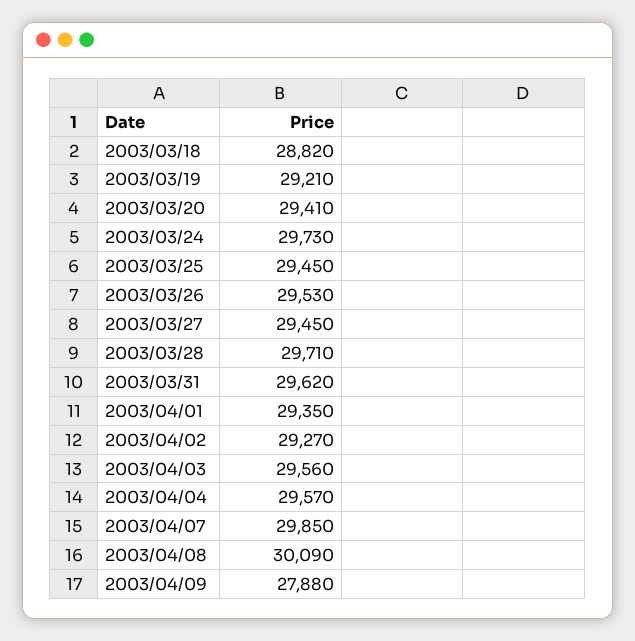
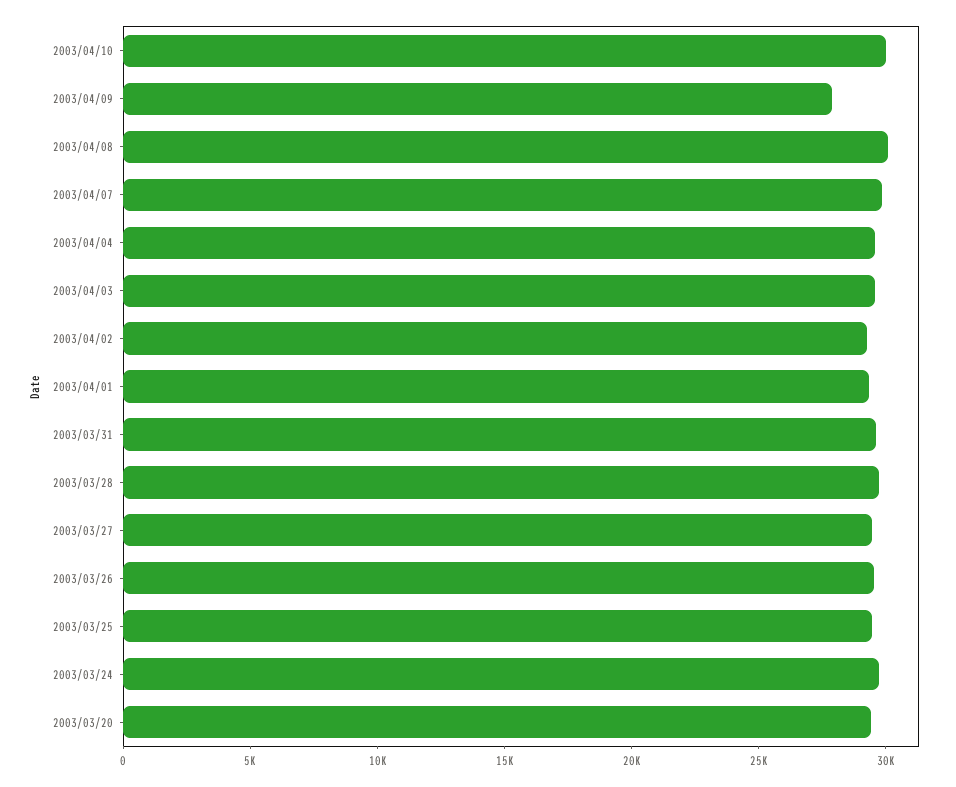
2003/03/18: 28820 -> none
2003/03/19: 29210 -> none
2003/04/10: none -> 30000

